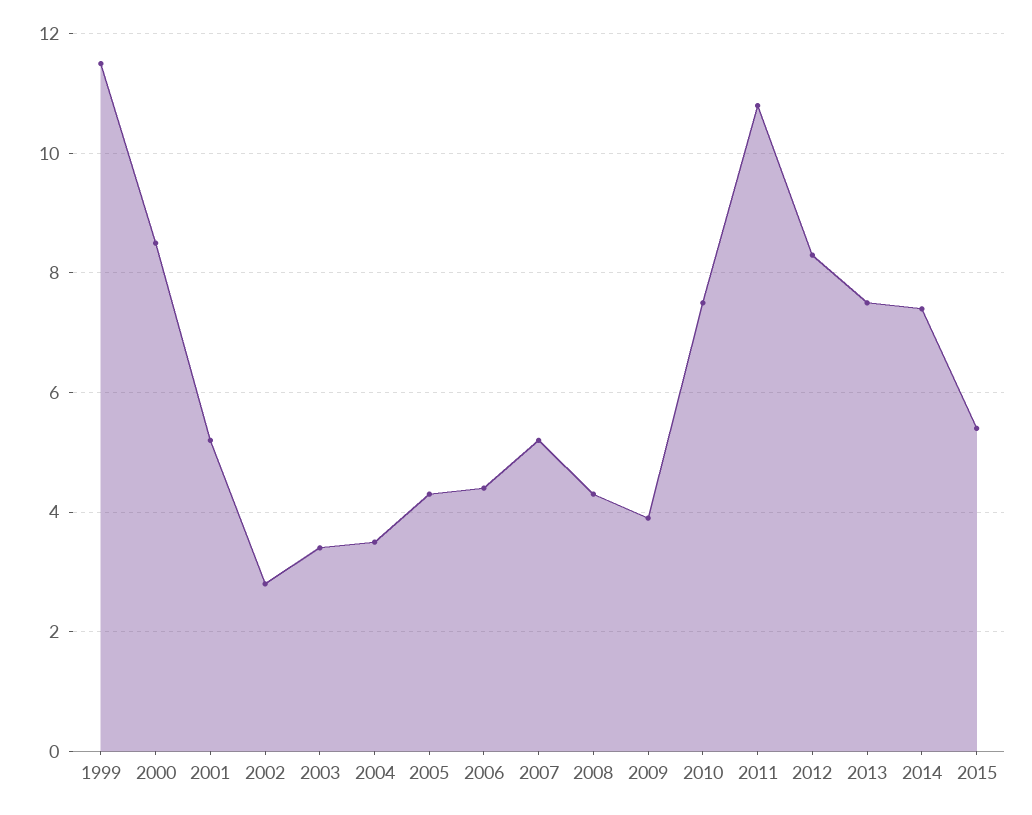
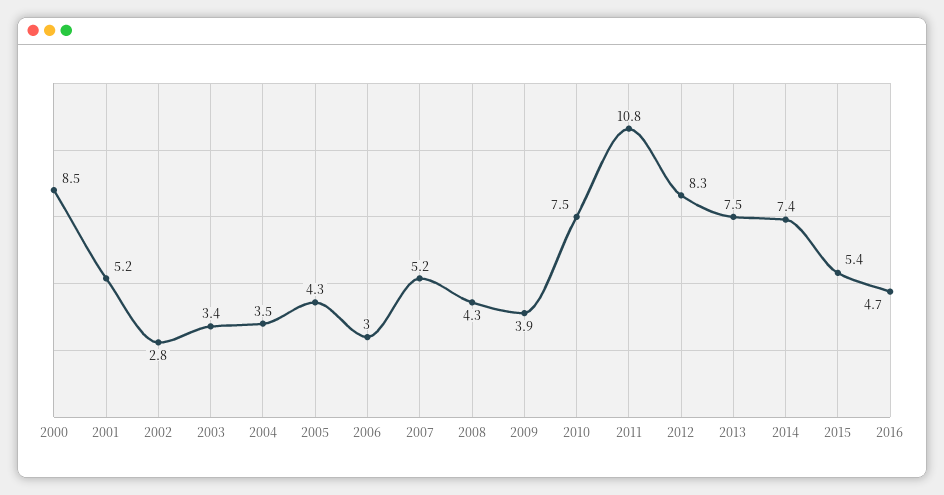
1999: 11.5 -> none
2006: 4.5 -> 3
2016: none -> 4.7

